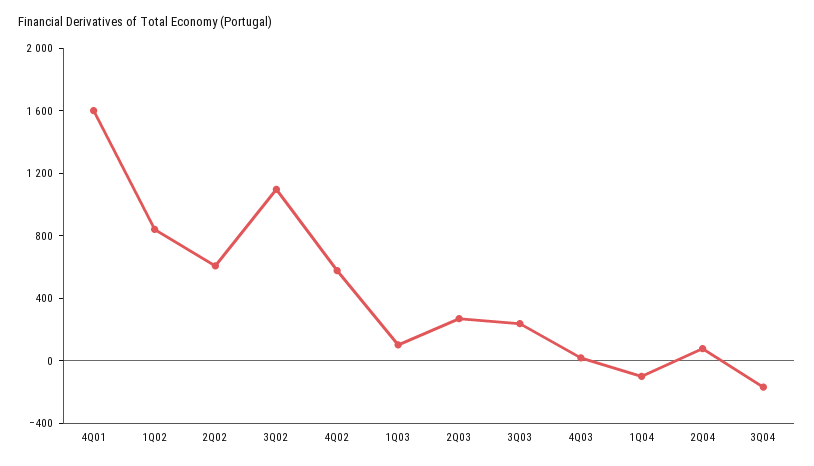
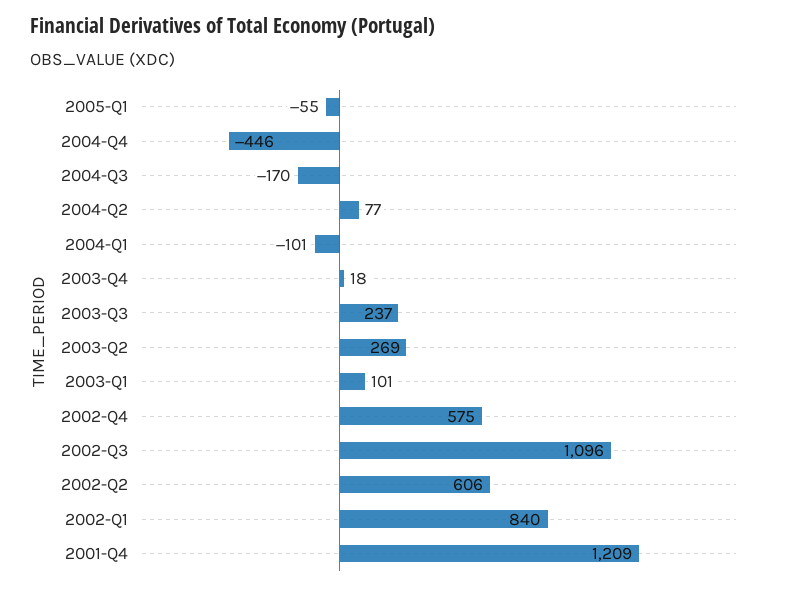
4Q01: 1600 -> 1209
2005-Q1: none -> -55
2004-Q4: none -> -446

